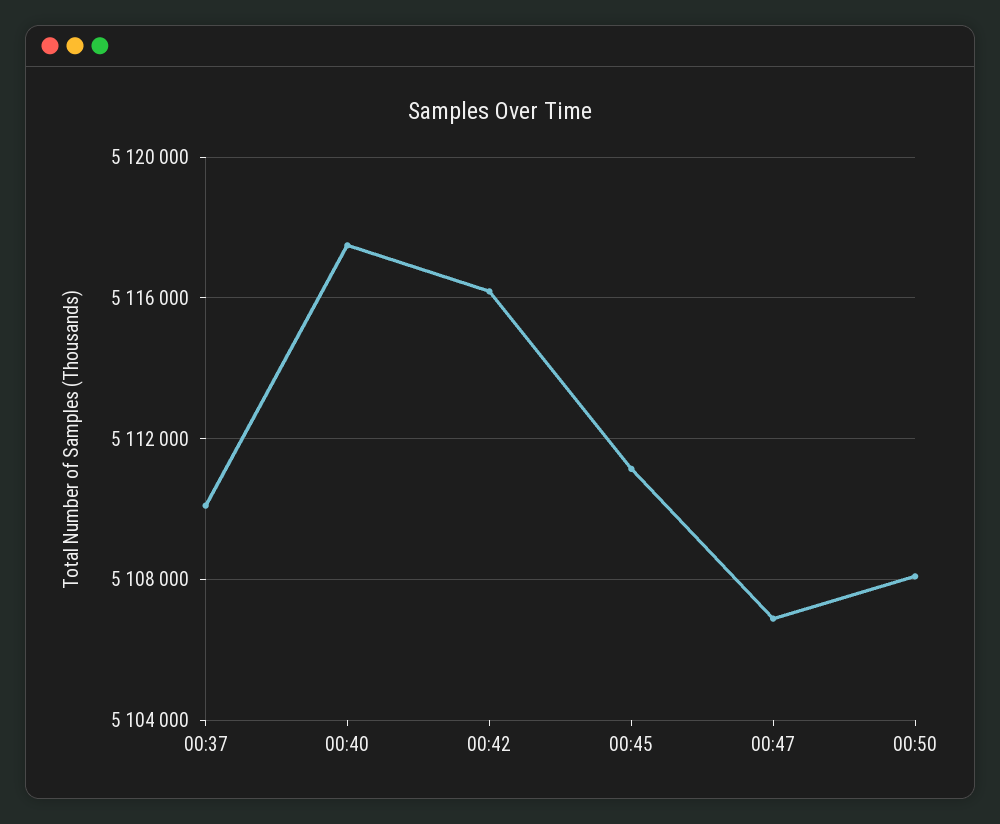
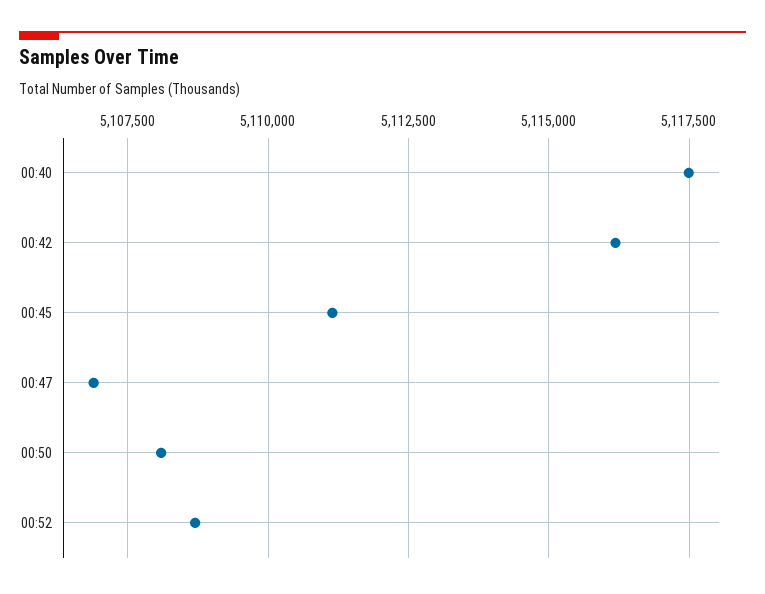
00:37: 5110000 -> none
00:52: none -> 5108750

